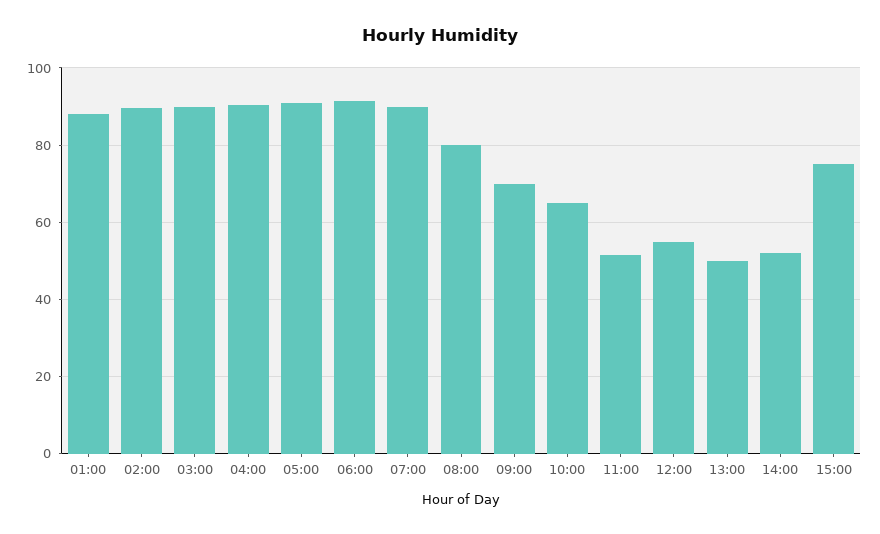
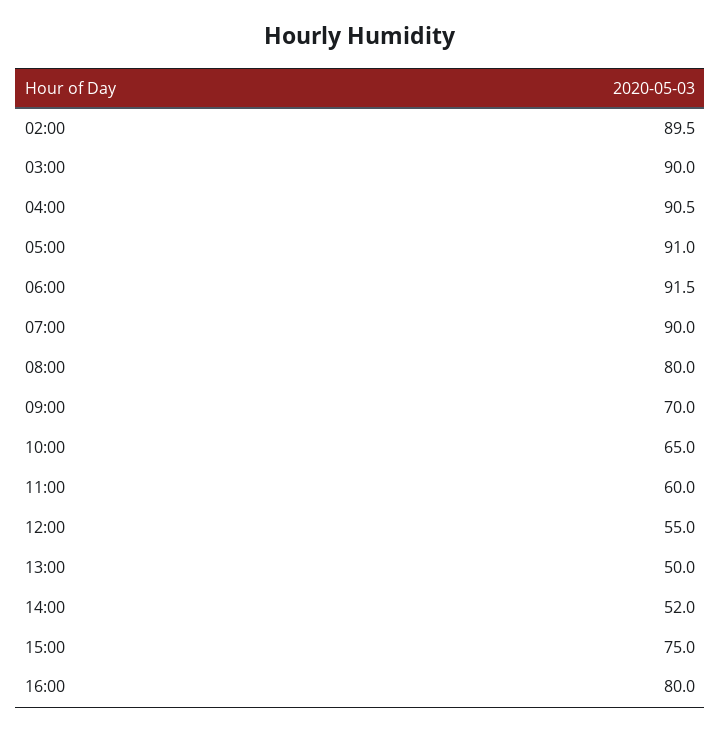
01:00: 88 -> none
11:00: 52 -> 60
16:00: none -> 80

